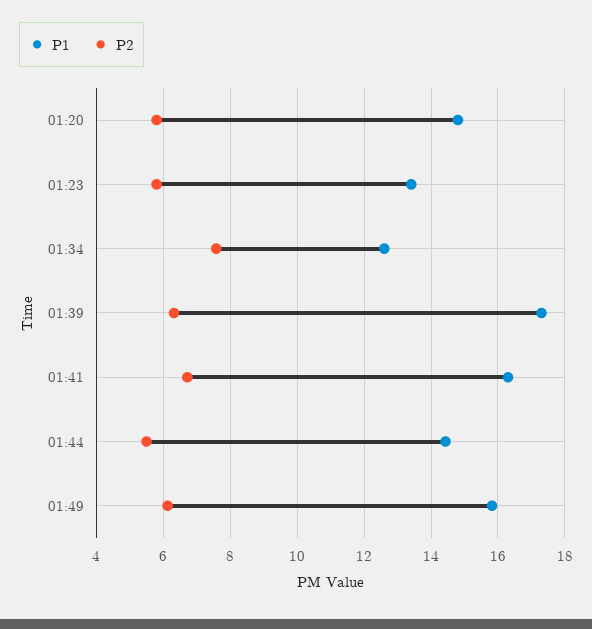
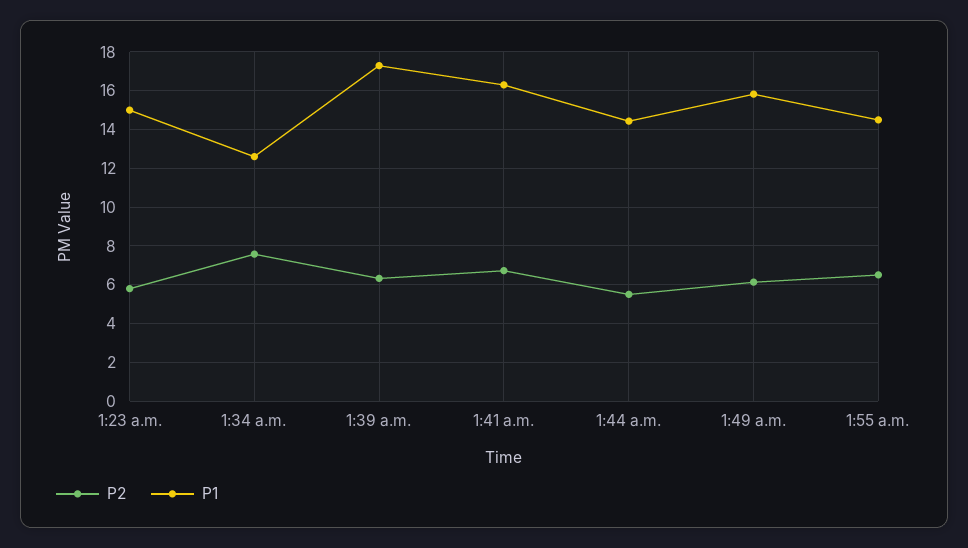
P1, 01:20: 14.8 -> none
P2, 01:20: 5.8 -> none
P1, 01:23: 13.4 -> 15
P2, 1:55 a.m.: none -> 6.5
P1, 1:55 a.m.: none -> 14.5

